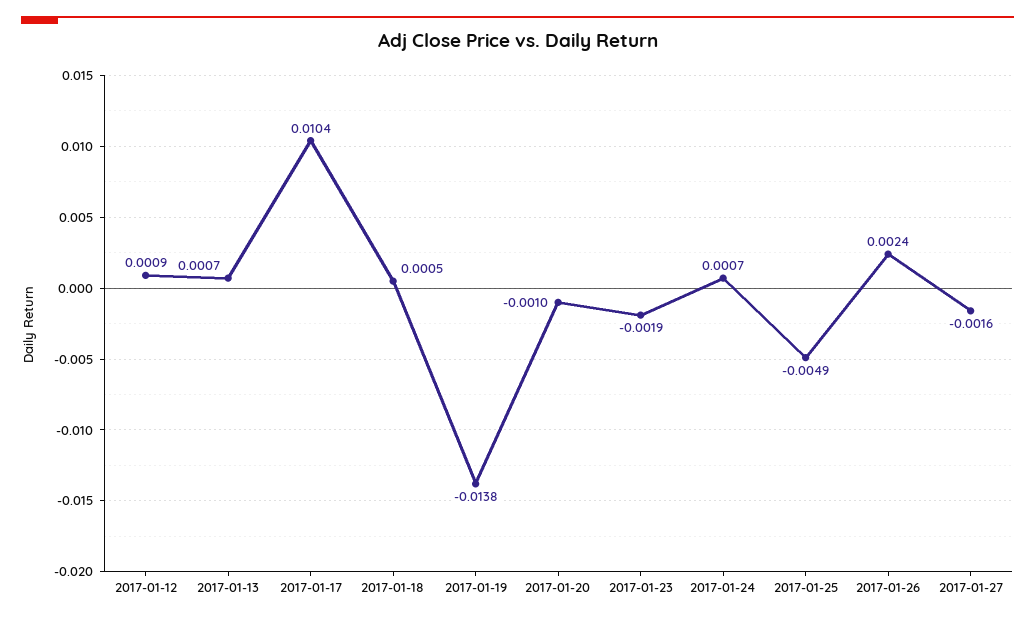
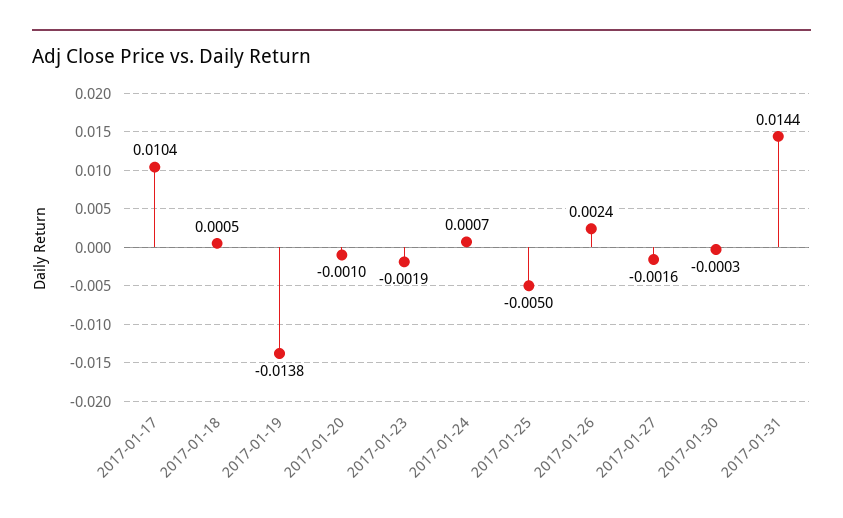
2017-01-12: 0.0009 -> none
2017-01-13: 0.0007 -> none
2017-01-25: -0.0049 -> -0.005
2017-01-30: none -> -0.0003
2017-01-31: none -> 0.0144

